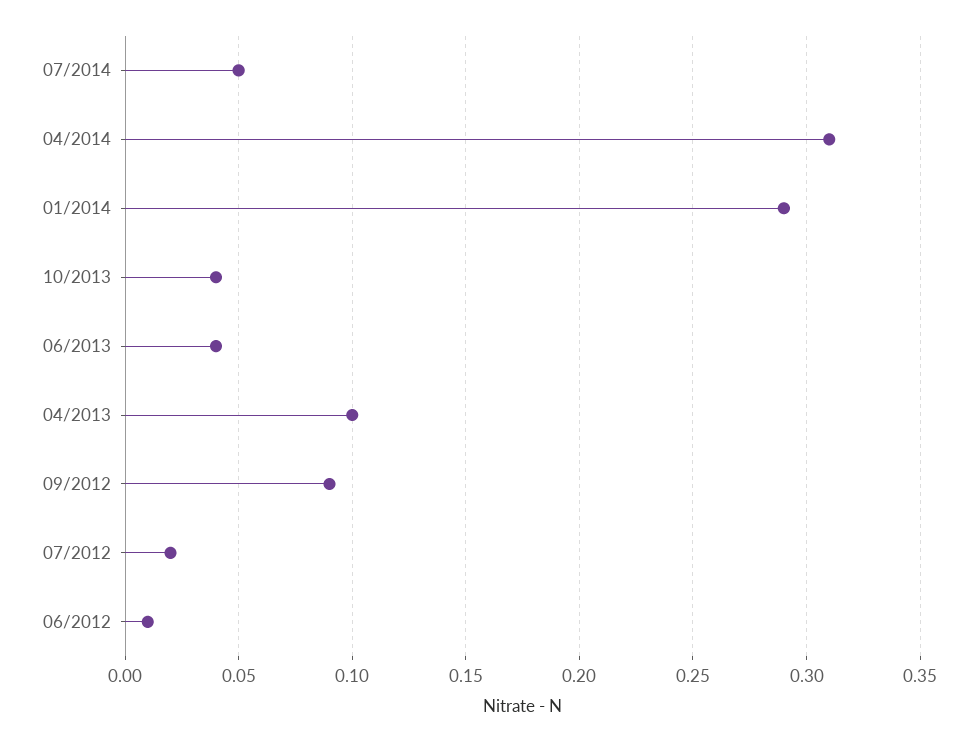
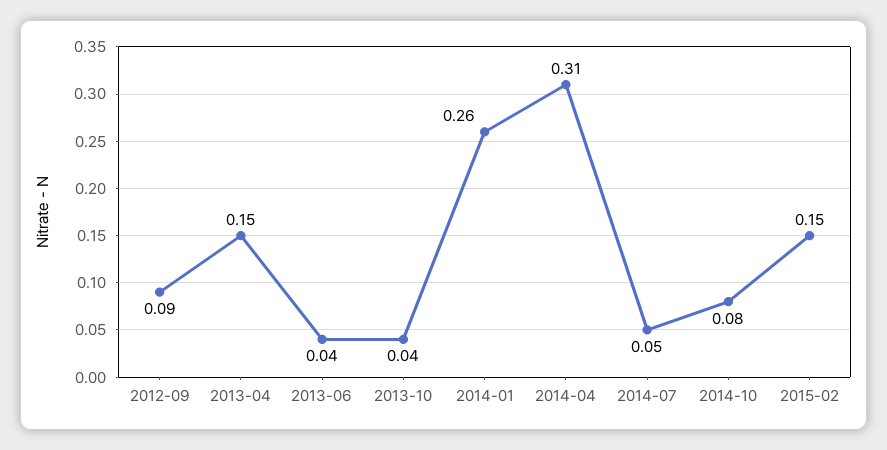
01/2014: 0.29 -> 0.26
04/2013: 0.1 -> 0.15
07/2012: 0.02 -> none
06/2012: 0.01 -> none
2014-10: none -> 0.08
2015-02: none -> 0.15

